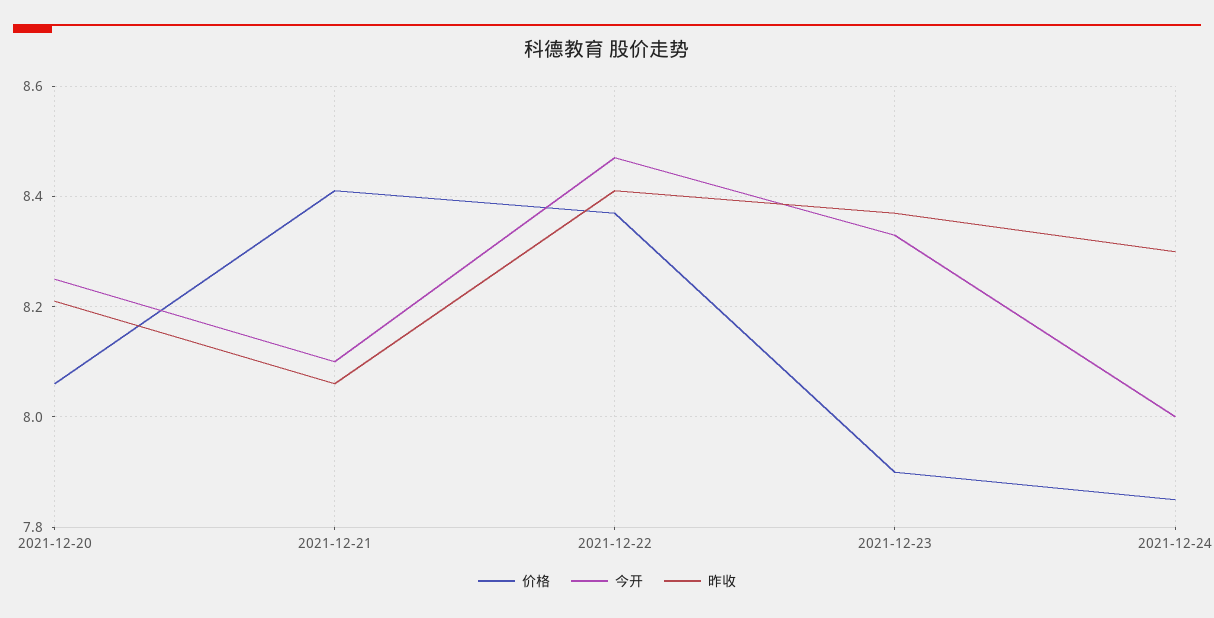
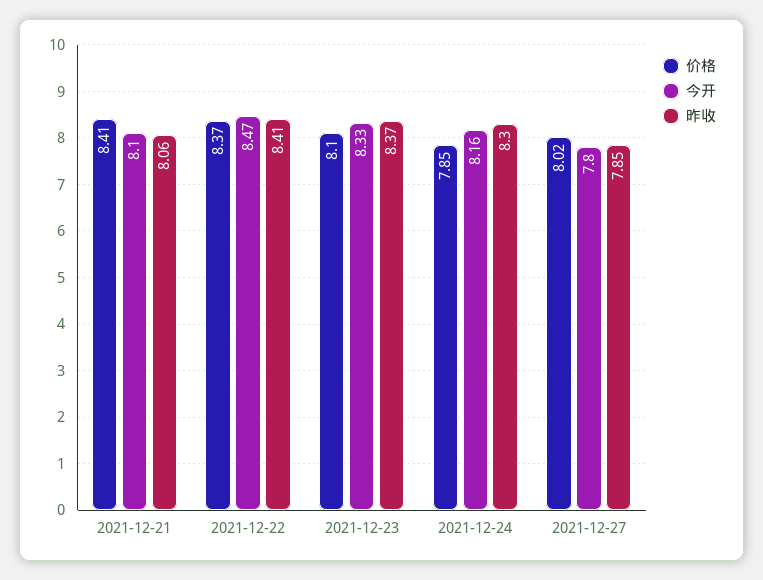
价格, 2021-12-20: 8.05 -> none
今开, 2021-12-20: 8.25 -> none
昨收, 2021-12-20: 8.2 -> none
价格, 2021-12-23: 7.9 -> 8.1
今开, 2021-12-24: 8 -> 8.16
价格, 2021-12-27: none -> 8.02
今开, 2021-12-27: none -> 7.8
昨收, 2021-12-27: none -> 7.85

